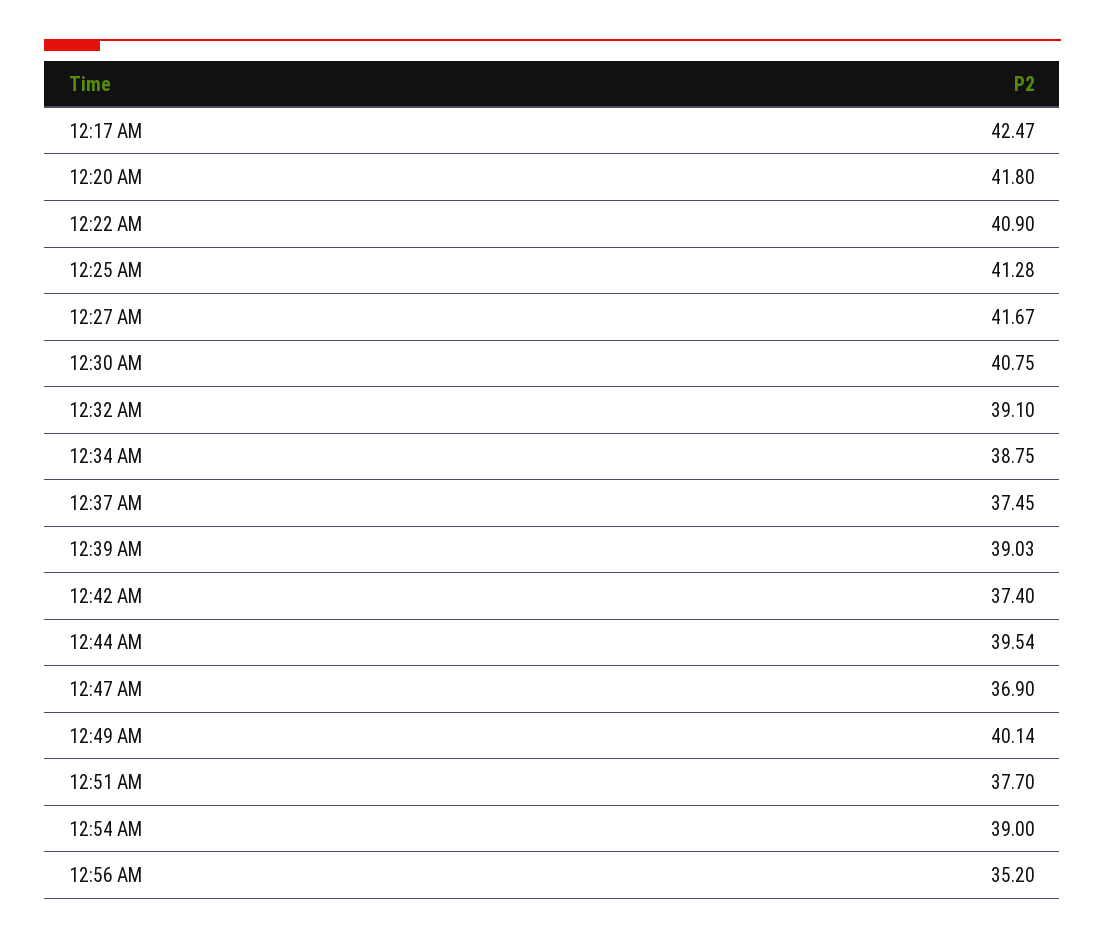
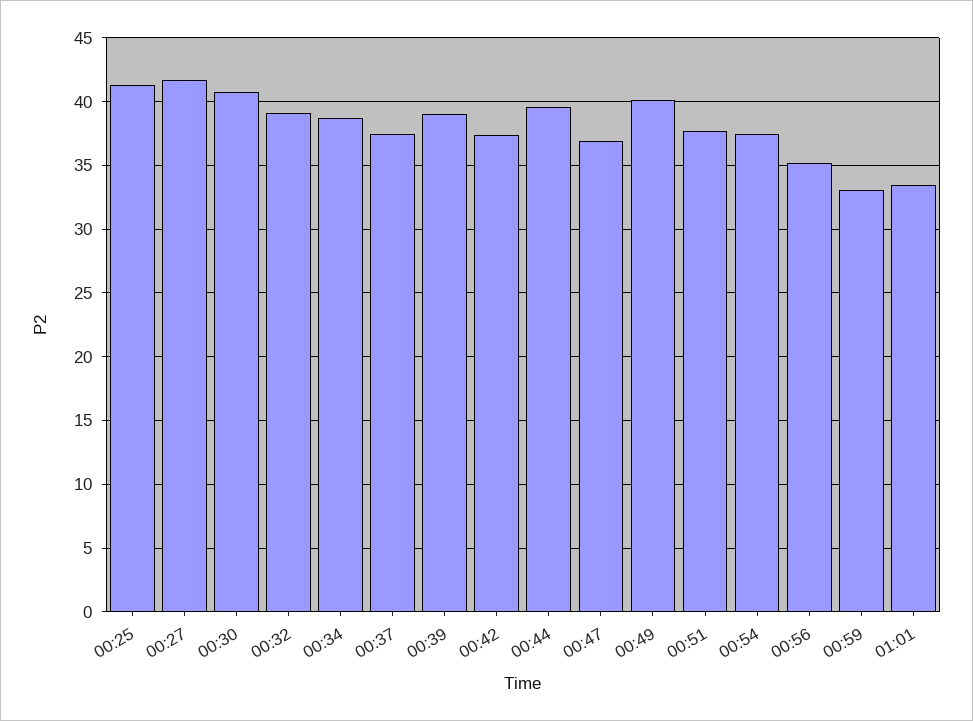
12:17 AM: 42.47 -> none
12:20 AM: 41.8 -> none
12:22 AM: 40.9 -> none
12:54 AM: 39 -> 37.5
00:59: none -> 33
01:01: none -> 33.5

